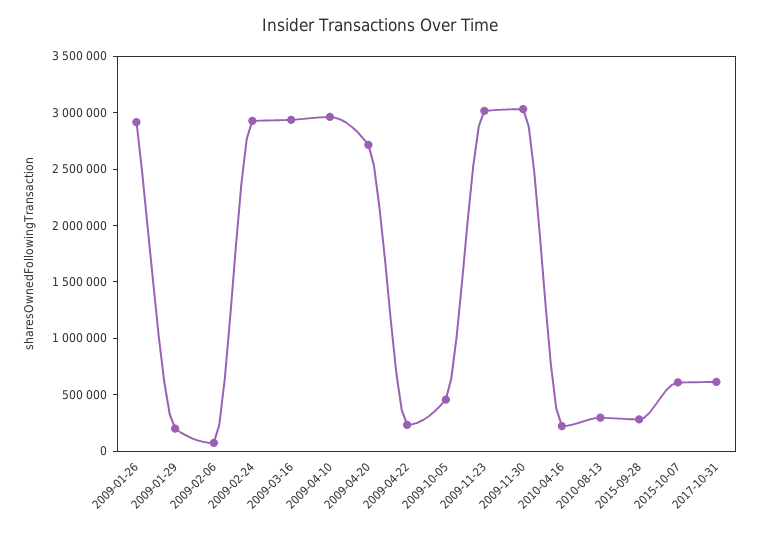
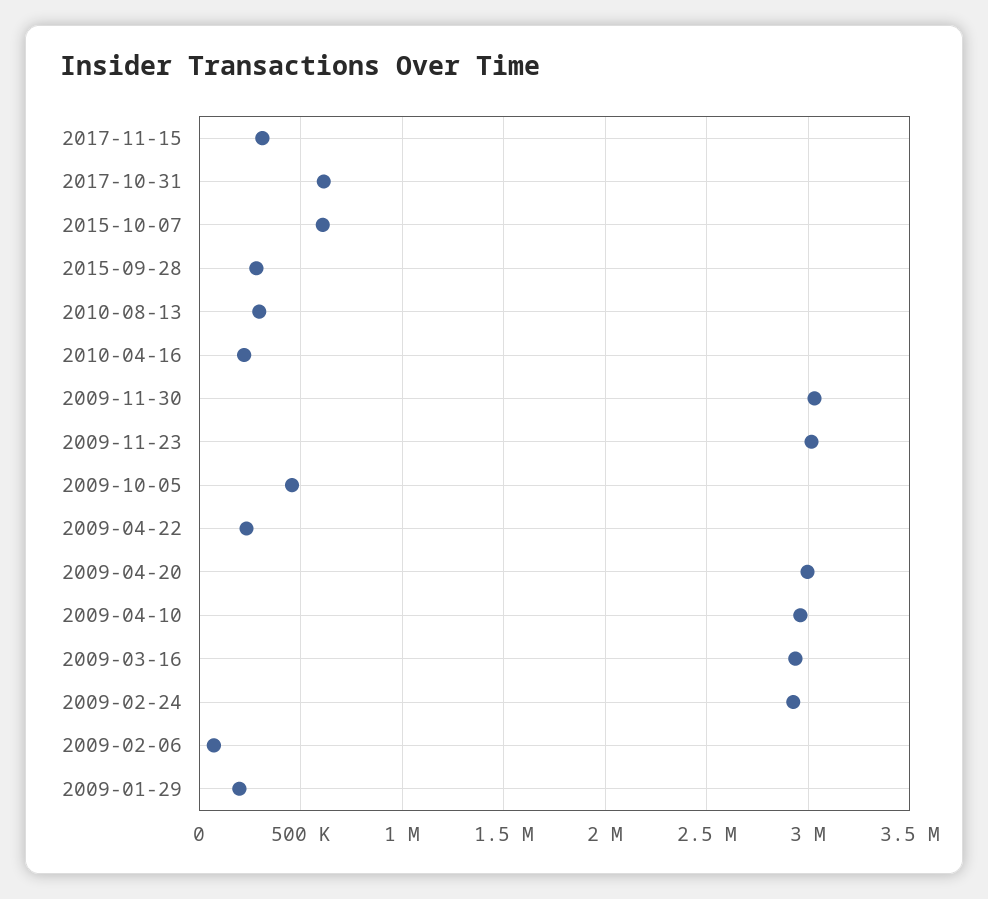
2009-01-26: 2900000 -> none
2009-04-20: 2700000 -> 3000000
2017-11-15: none -> 300000

